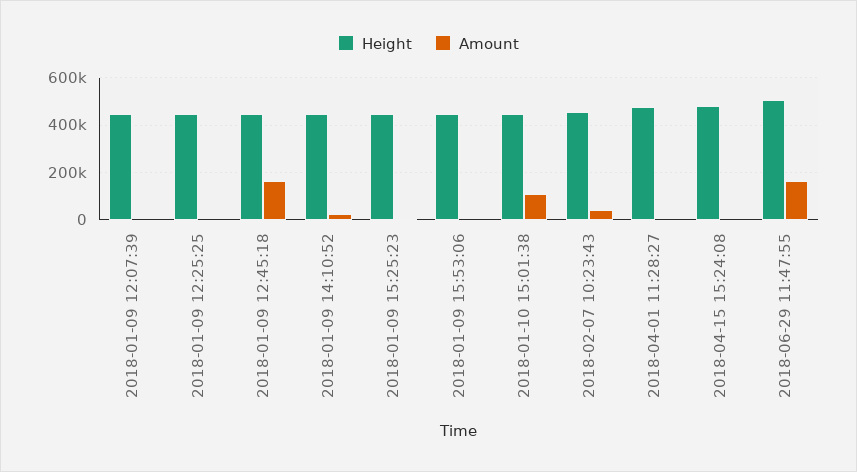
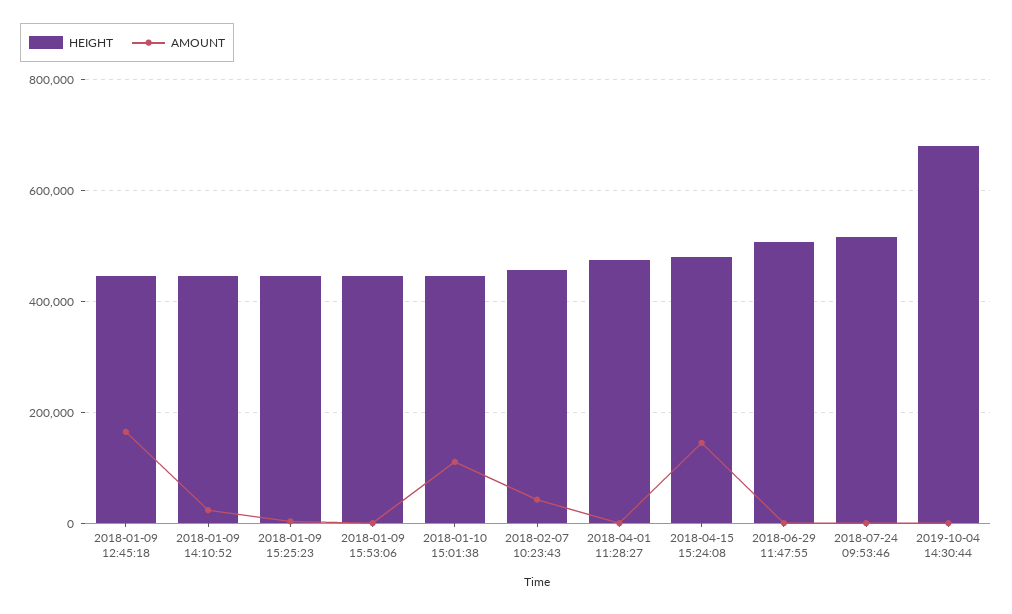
Height, 2018-01-09 12:07:39: 450000 -> none
Amount, 2018-01-09 12:07:39: 0 -> none
Height, 2018-01-09 12:25:25: 450000 -> none
Amount, 2018-01-09 12:25:25: 0 -> none
Amount, 2018-04-15 15:24:08: 0 -> 140000
Amount, 2018-06-29 11:47:55: 150000 -> 0
Height, 2018-07-24 09:53:46: none -> 520000
Amount, 2018-07-24 09:53:46: none -> 0
Height, 2019-10-04 14:30:44: none -> 680000
Amount, 2019-10-04 14:30:44: none -> 0

